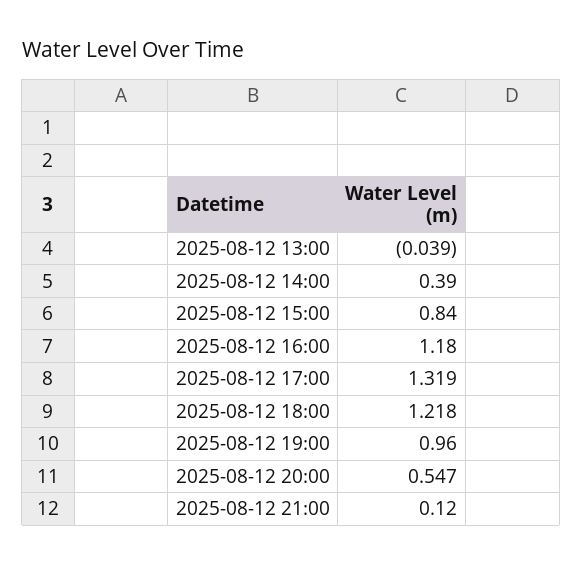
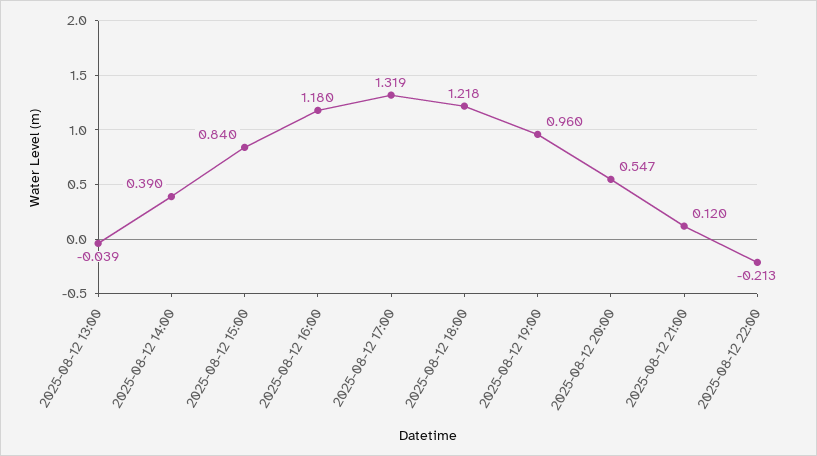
2025-08-12 22:00: none -> -0.213

